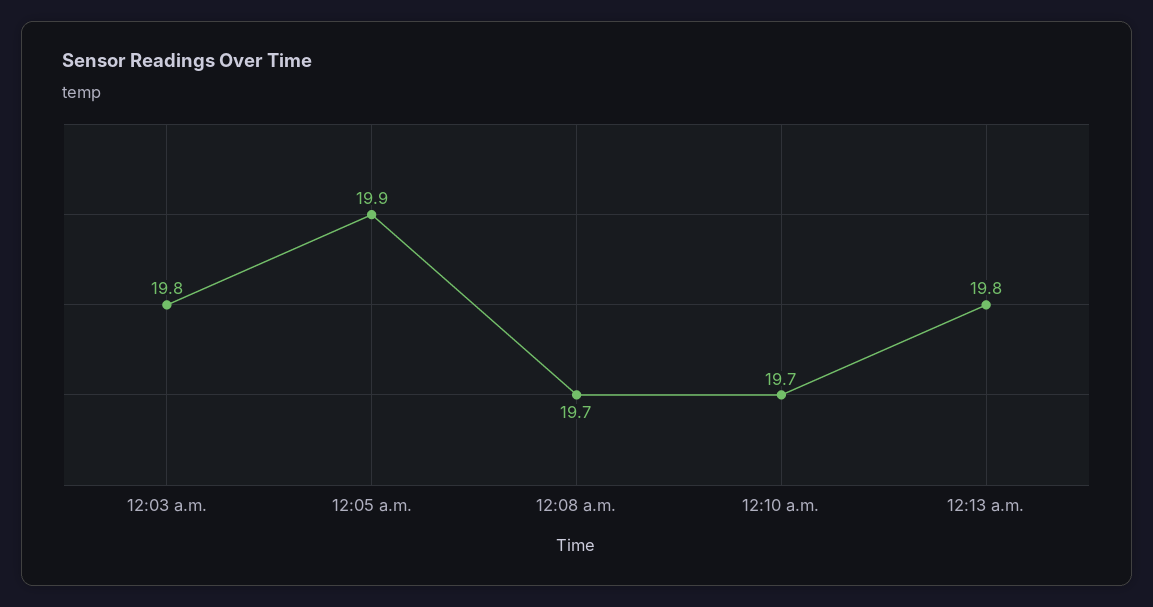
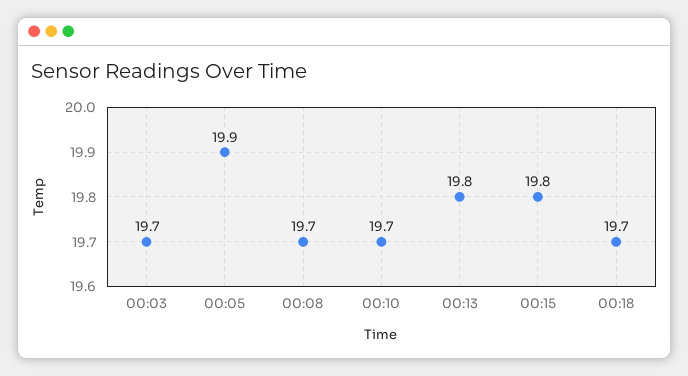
12:03 a.m.: 19.8 -> 19.7
00:15: none -> 19.8
00:18: none -> 19.7

